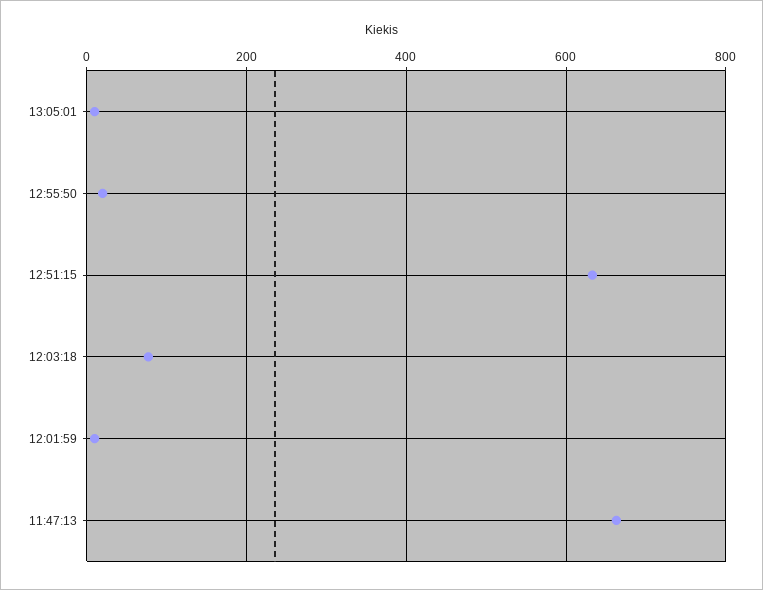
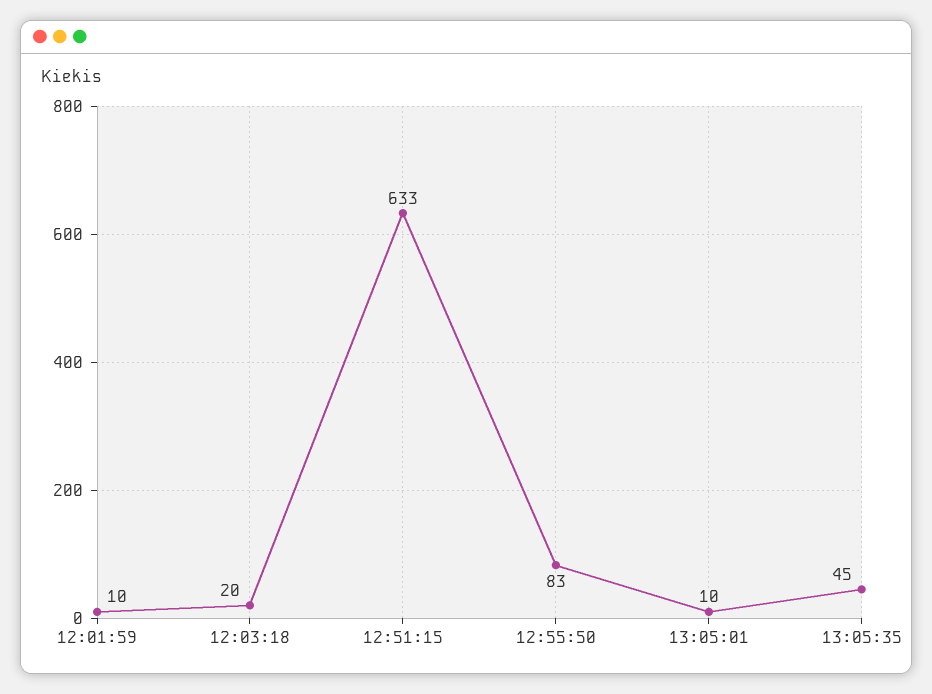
12:55:50: 20 -> 83
12:03:18: 80 -> 20
11:47:13: 660 -> none
13:05:35: none -> 45

